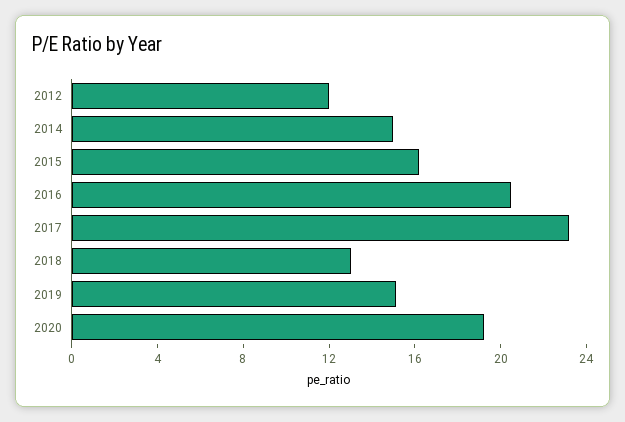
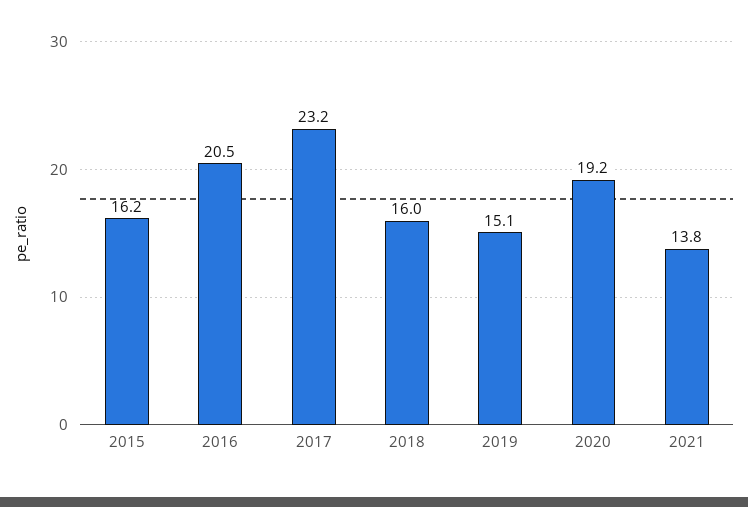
2012: 12 -> none
2014: 15 -> none
2018: 13 -> 16
2021: none -> 13.8

